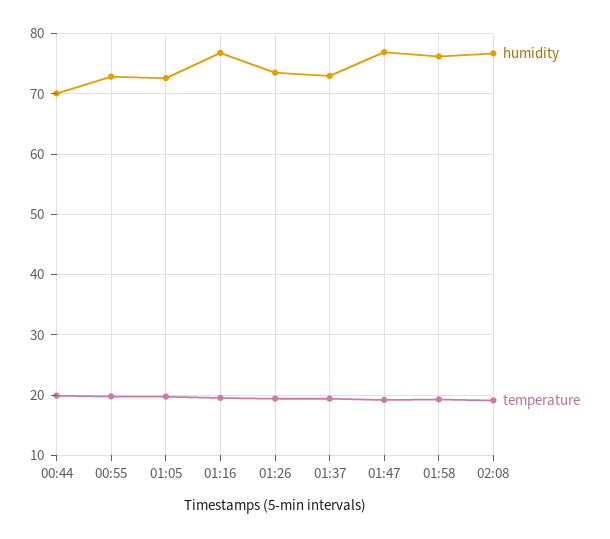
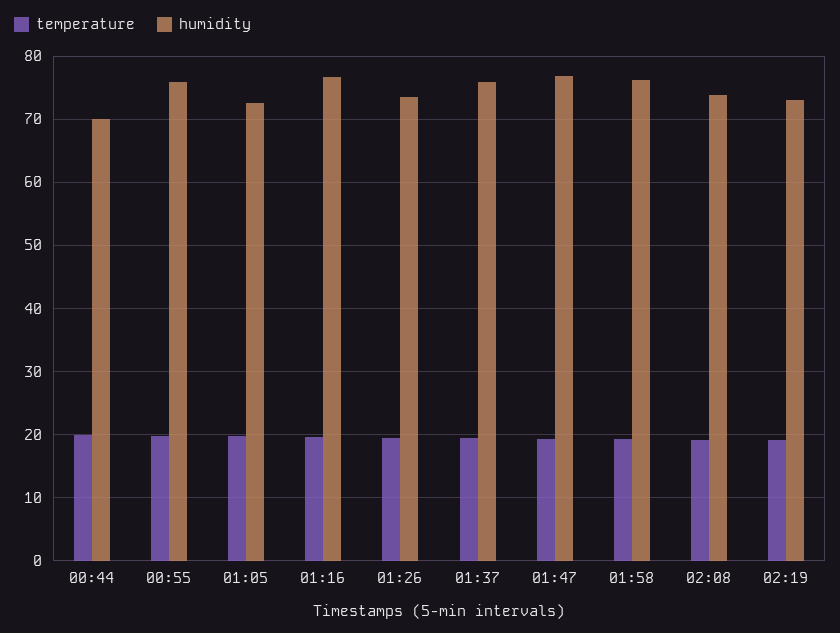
humidity, 00:55: 73 -> 76
humidity, 01:37: 73 -> 76
humidity, 02:08: 77 -> 74
temperature, 02:19: none -> 19
humidity, 02:19: none -> 73

